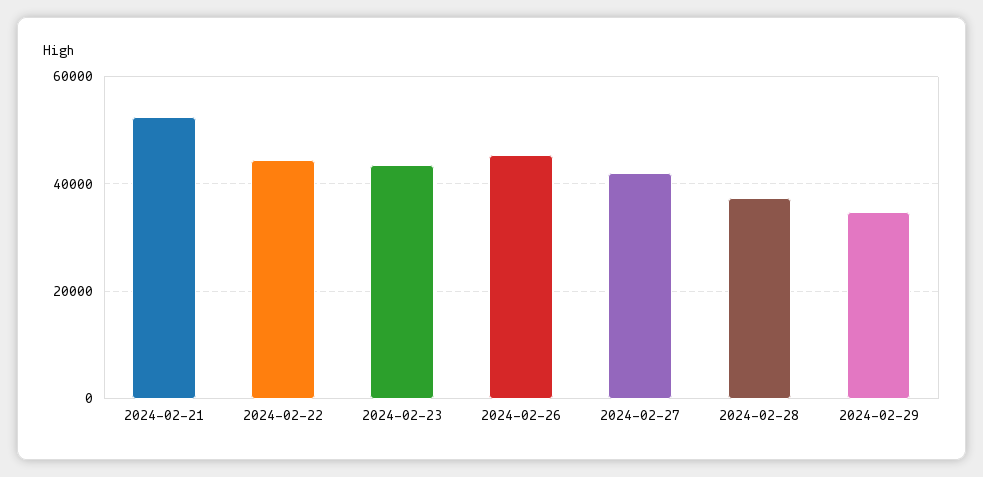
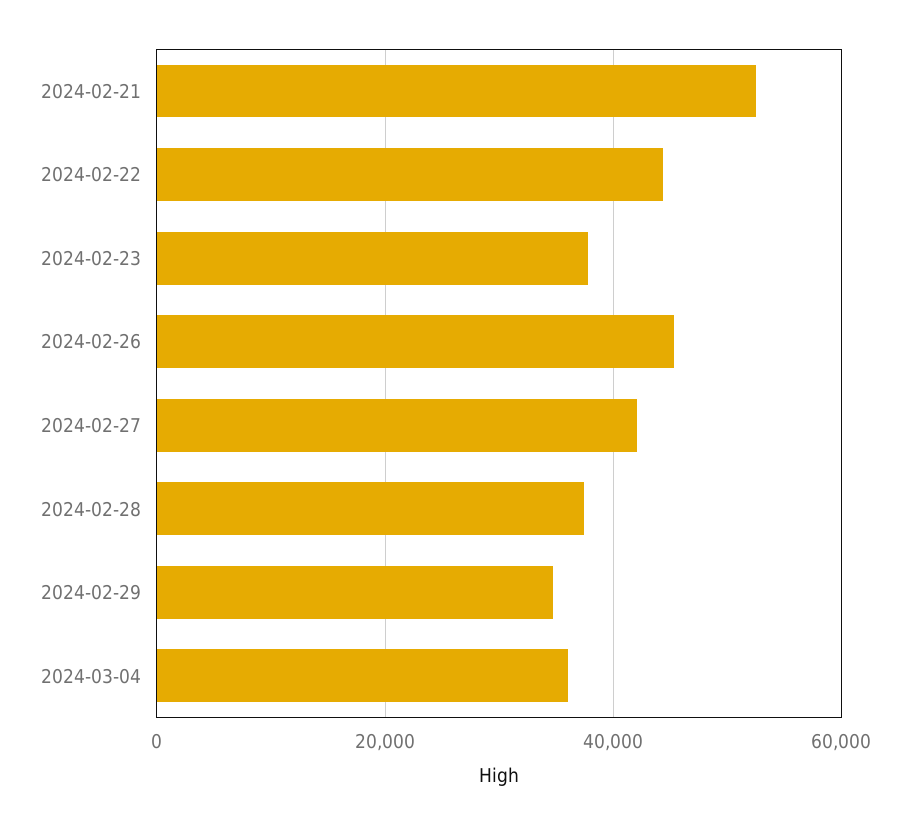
2024-02-23: 44000 -> 38000
2024-03-04: none -> 36000

